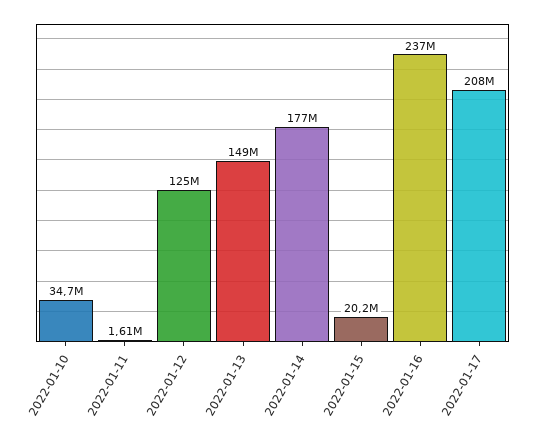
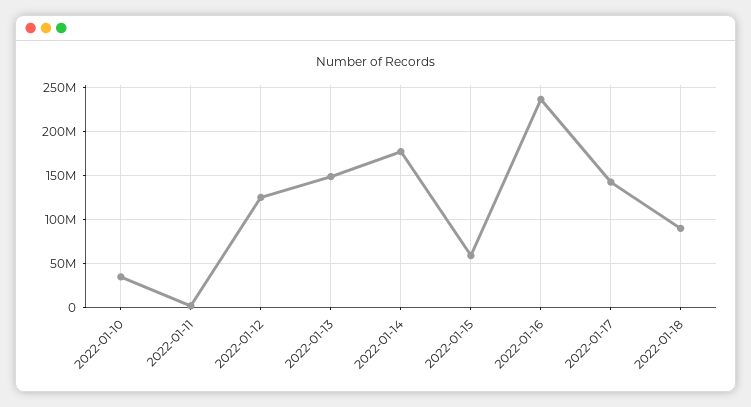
2022-01-15: 20200000 -> 60000000
2022-01-17: 208000000 -> 140000000
2022-01-18: none -> 90000000

